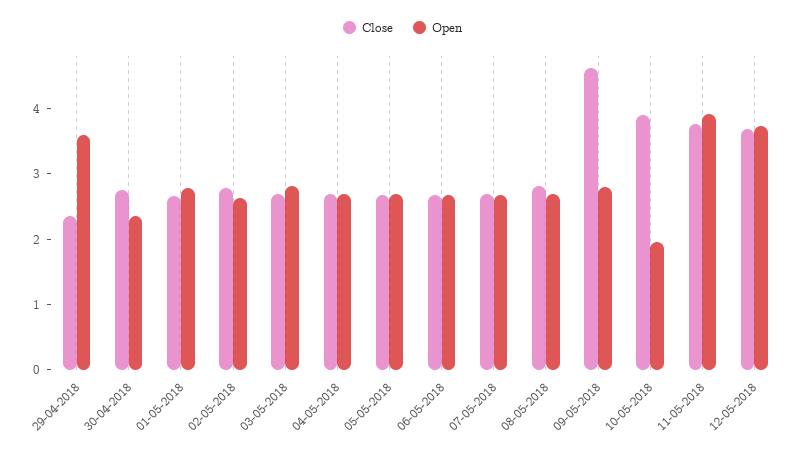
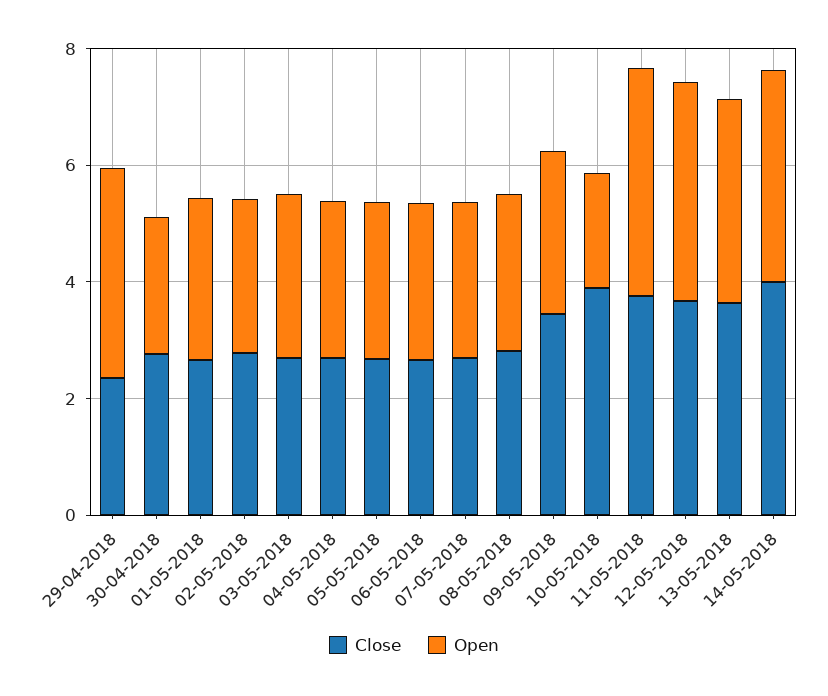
Close, 09-05-2018: 4.6 -> 3.5
Close, 13-05-2018: none -> 3.5
Open, 13-05-2018: none -> 3.5
Close, 14-05-2018: none -> 4
Open, 14-05-2018: none -> 3.5

